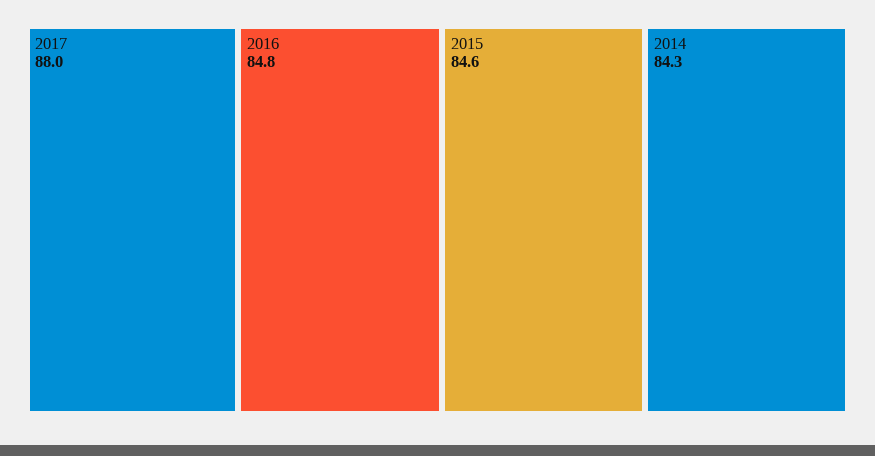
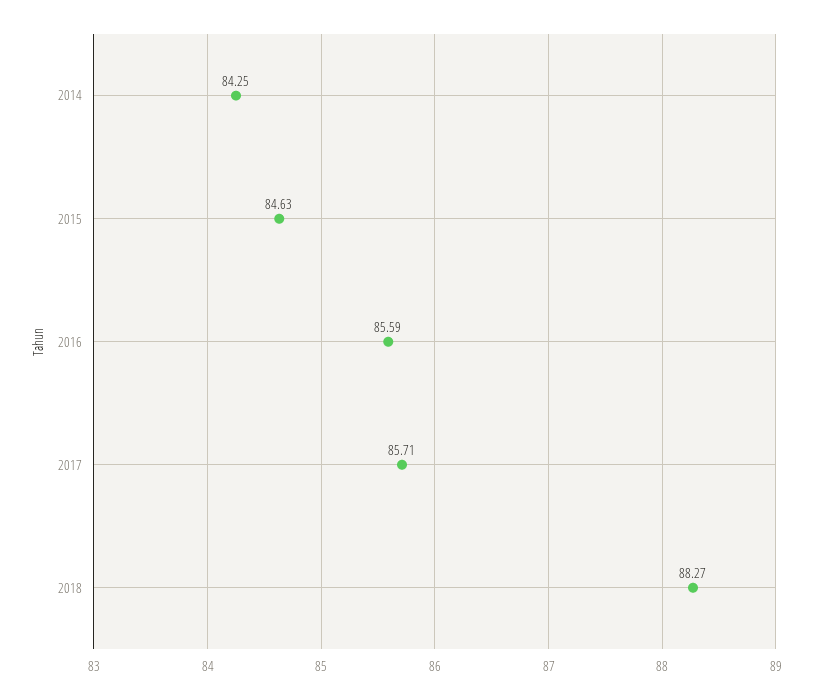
2017: 88 -> 85.71
2016: 84.8 -> 85.59
2018: none -> 88.27

